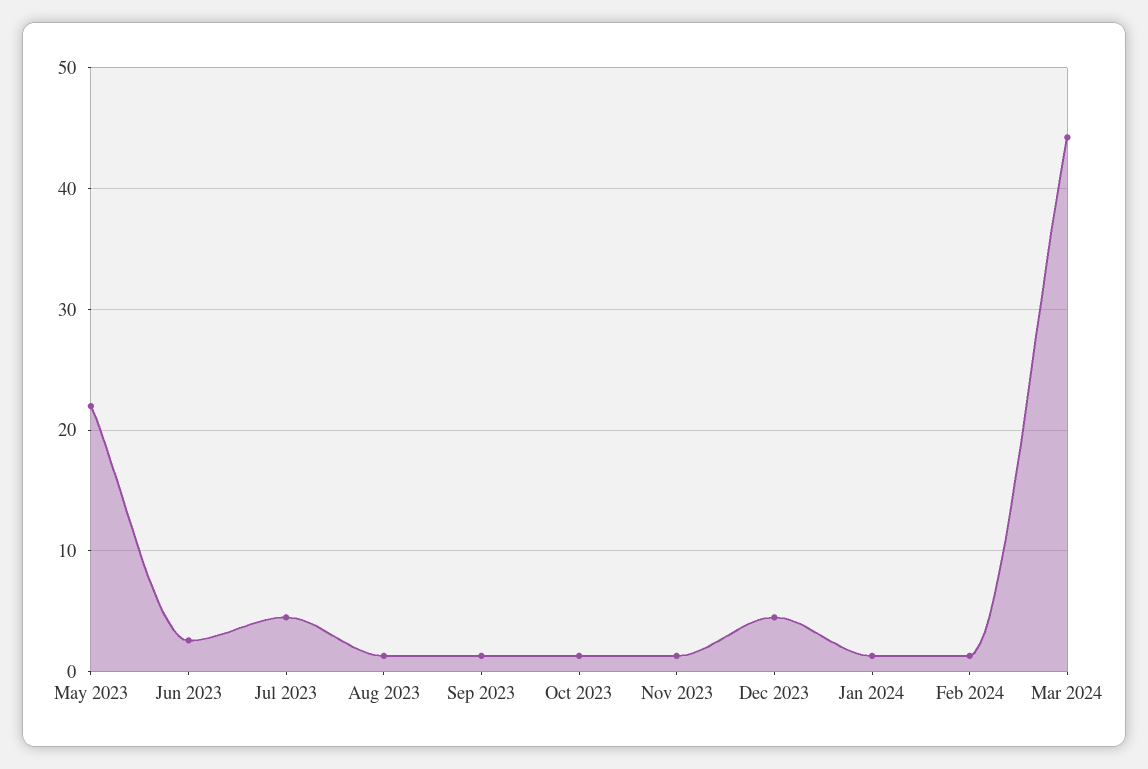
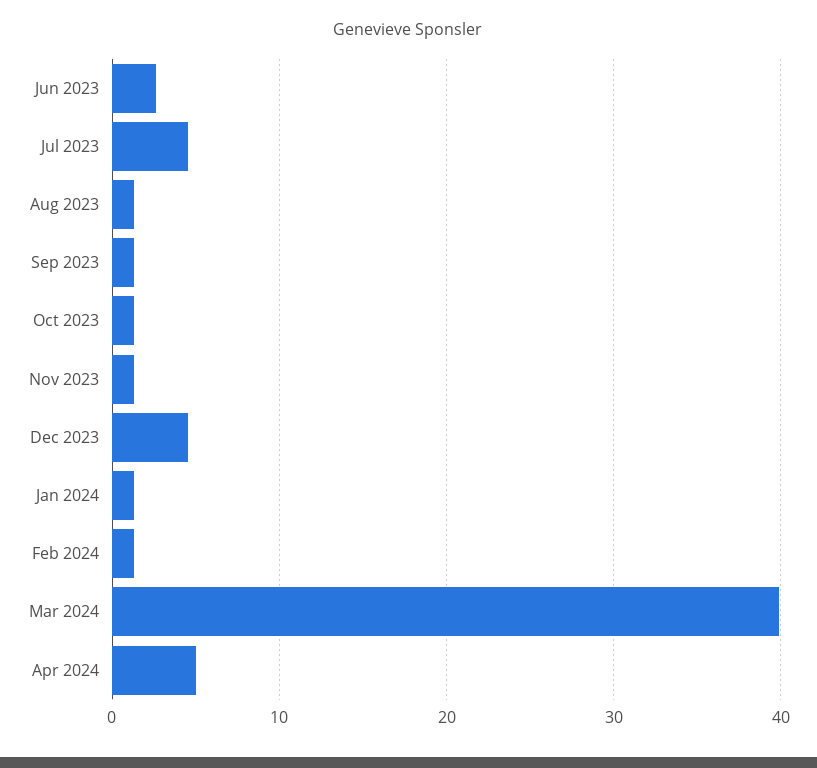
May 2023: 22 -> none
Mar 2024: 44 -> 40
Apr 2024: none -> 5

